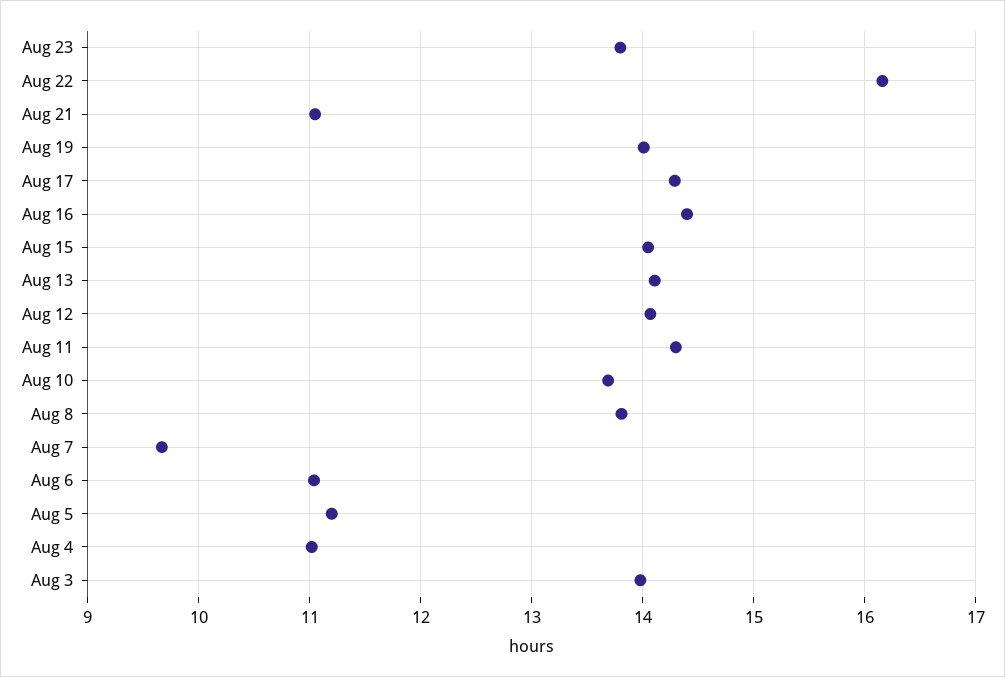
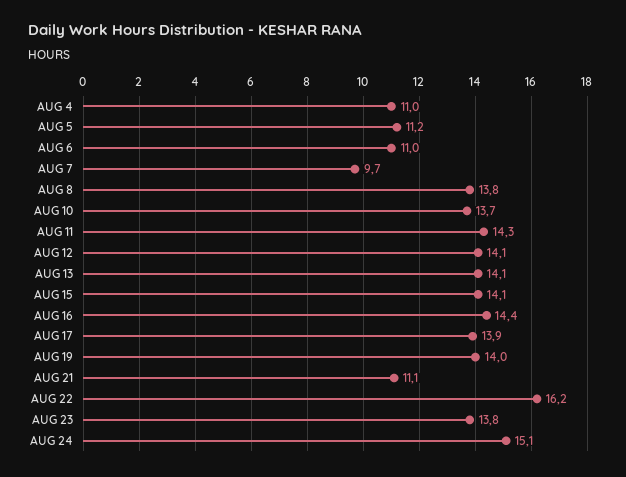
Aug 17: 14.3 -> 13.9
Aug 3: 14 -> none
AUG 24: none -> 15.1

